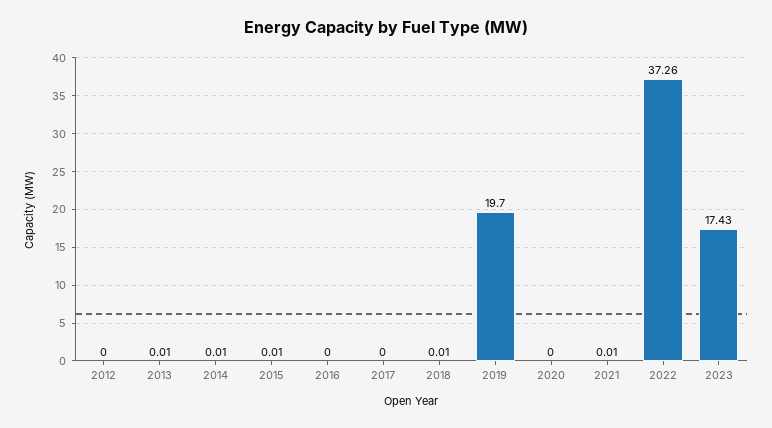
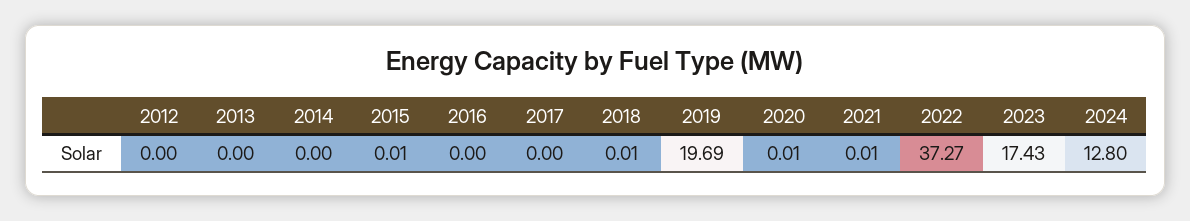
2013: 0.01 -> 0
2014: 0.01 -> 0
2019: 19.7 -> 19.69
2020: 0 -> 0.01
2022: 37.26 -> 37.27
2024: none -> 12.8

